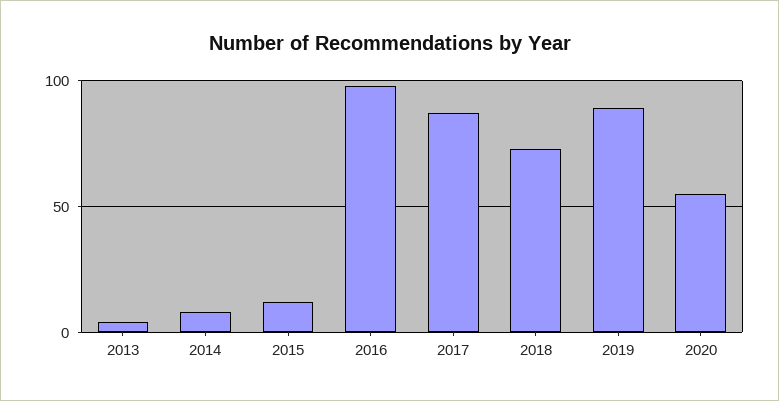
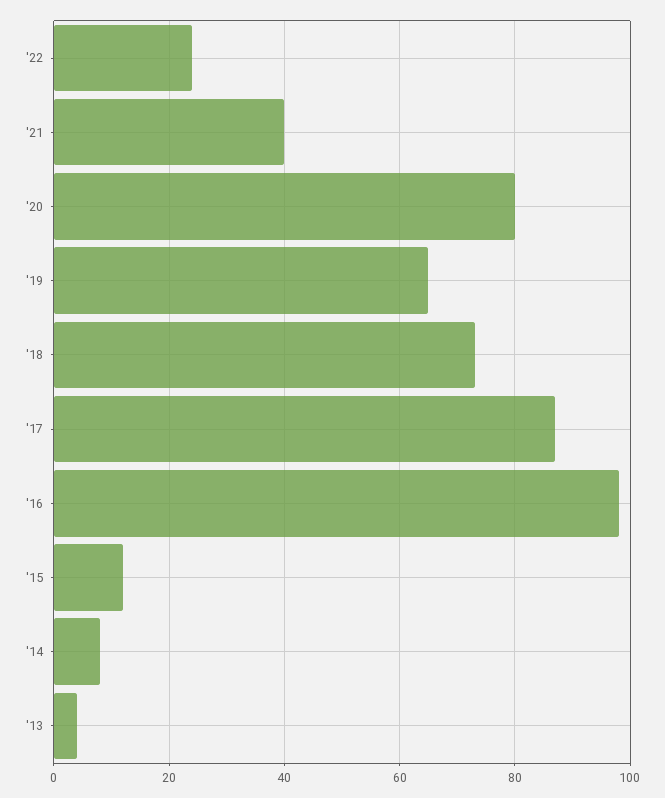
2019: 90 -> 65
2020: 55 -> 80
'22: none -> 25
'21: none -> 40

